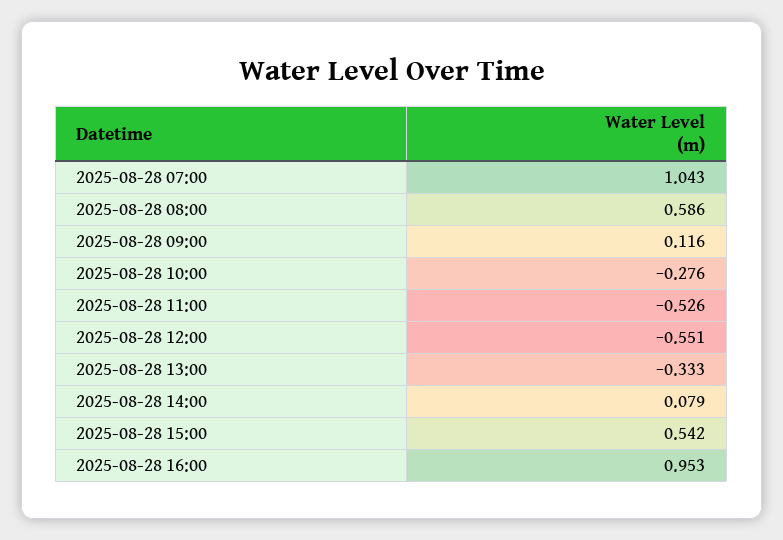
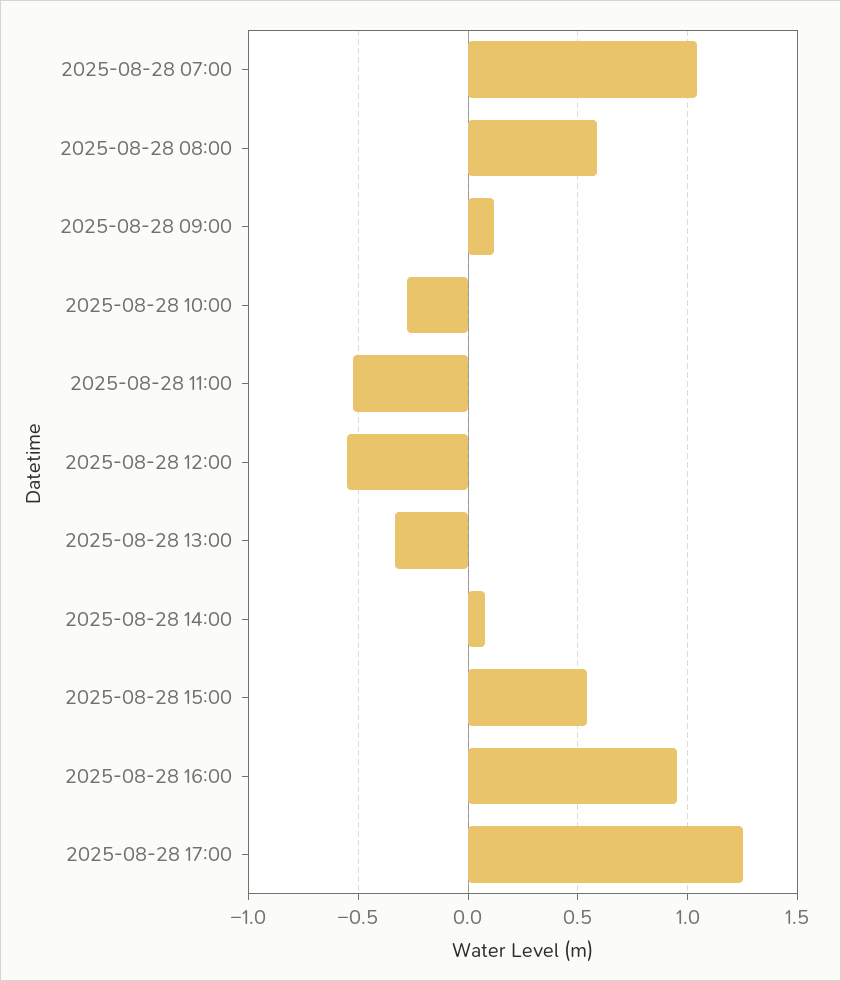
2025-08-28 17:00: none -> 1.25

